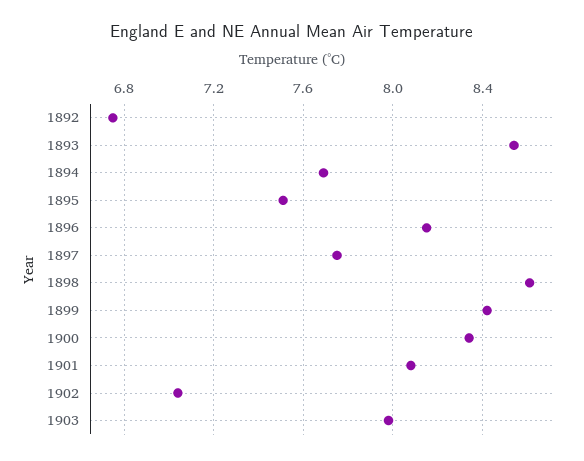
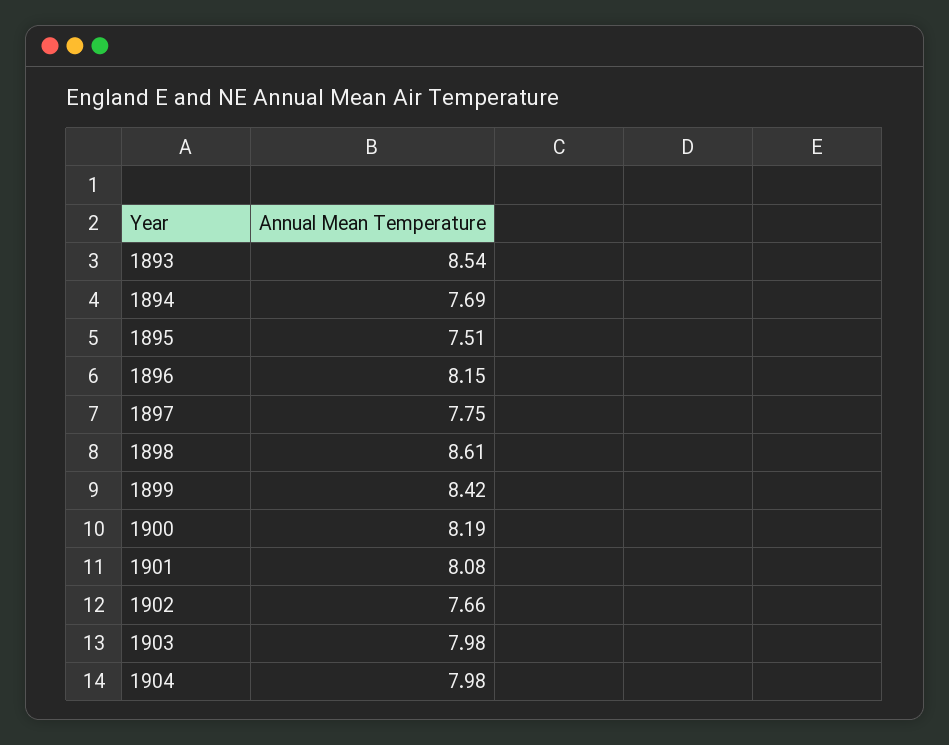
1892: 6.75 -> none
1900: 8.35 -> 8.19
1902: 7.05 -> 7.66
1904: none -> 7.98

